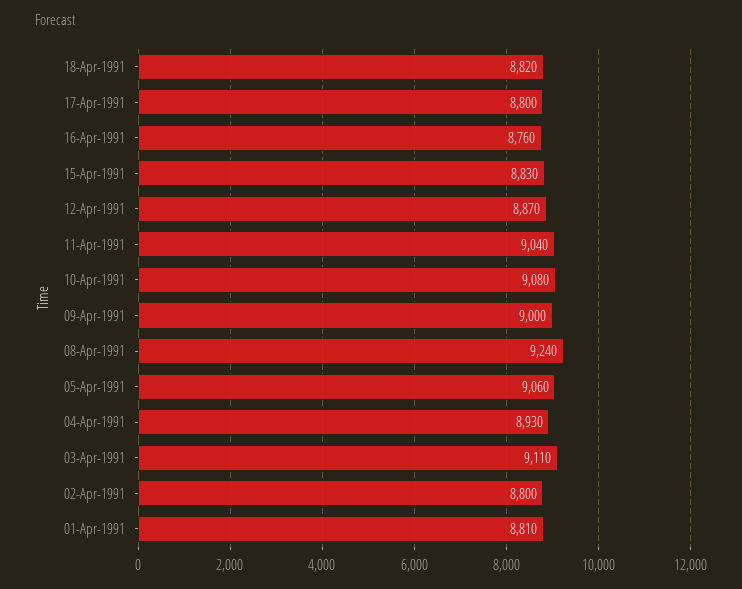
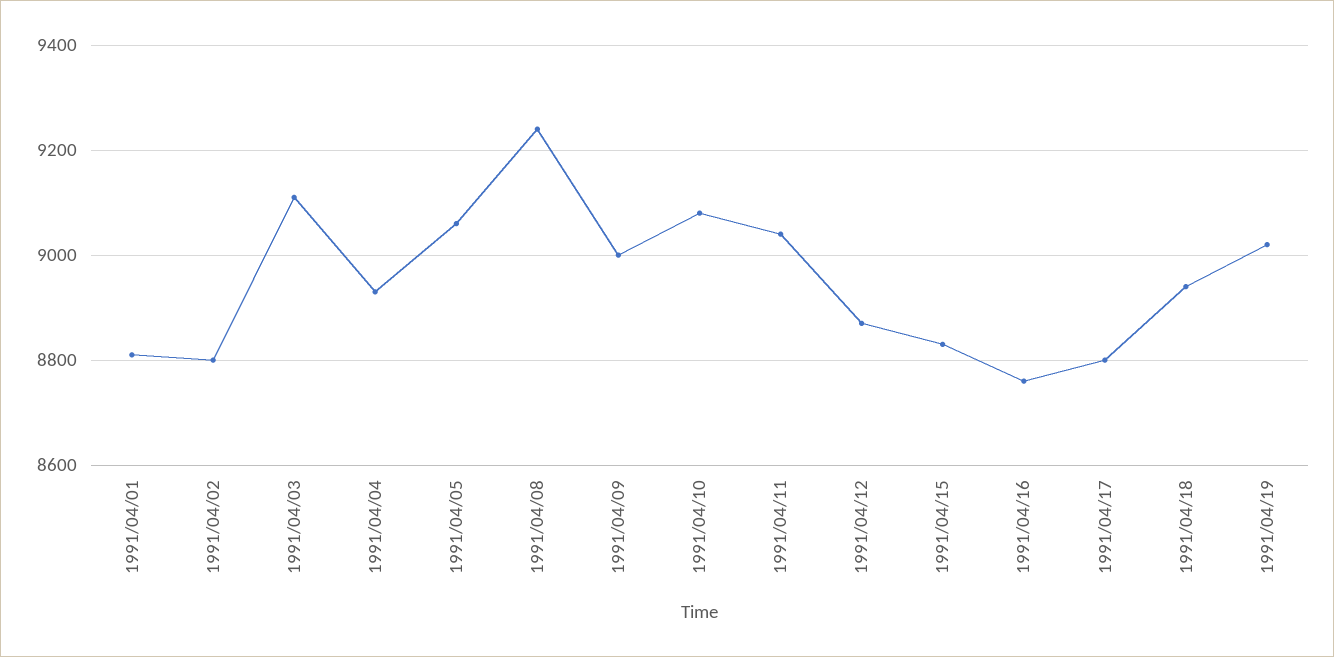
18-Apr-1991: 8820 -> 8940
1991/04/19: none -> 9020

